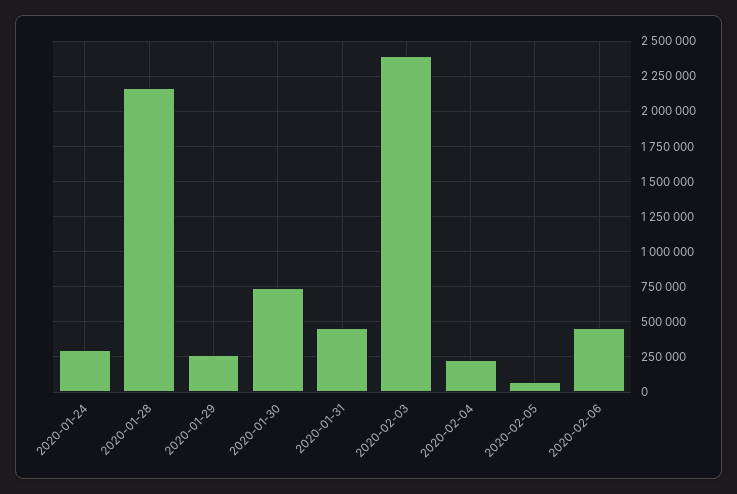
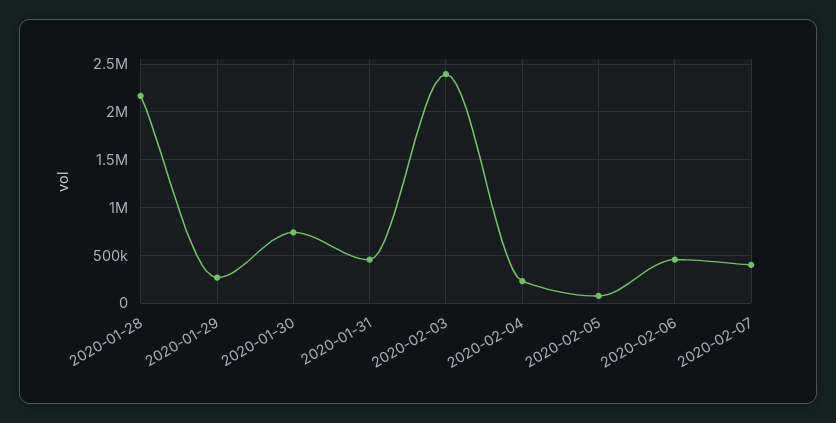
2020-01-24: 300000 -> none
2020-02-07: none -> 400000

